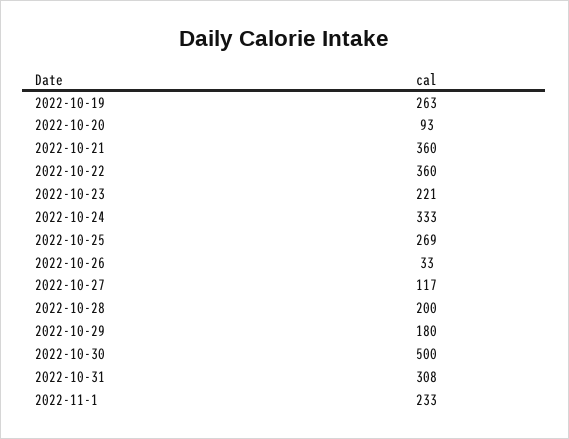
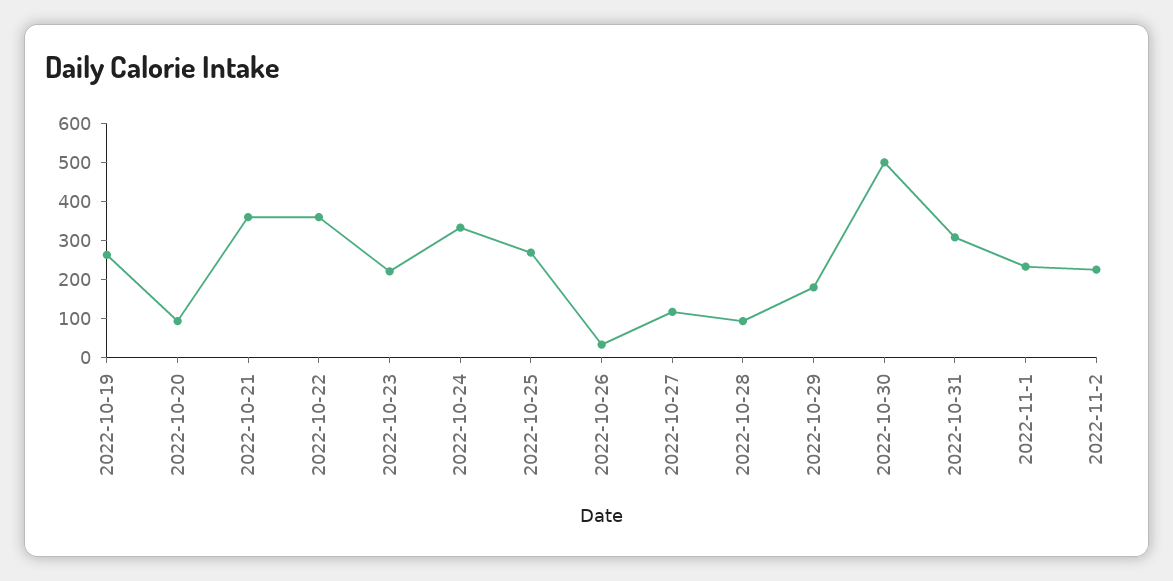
2022-10-28: 200 -> 100
2022-11-2: none -> 225

